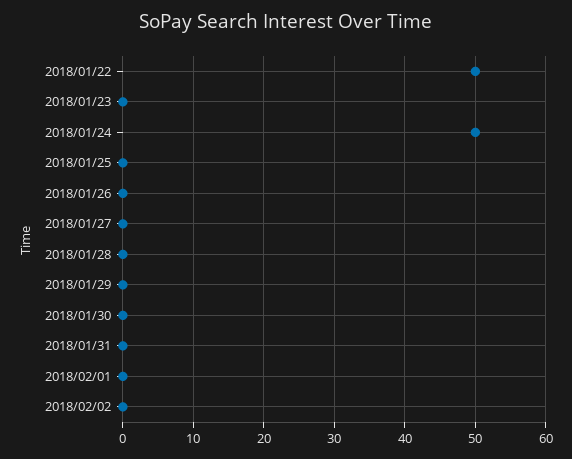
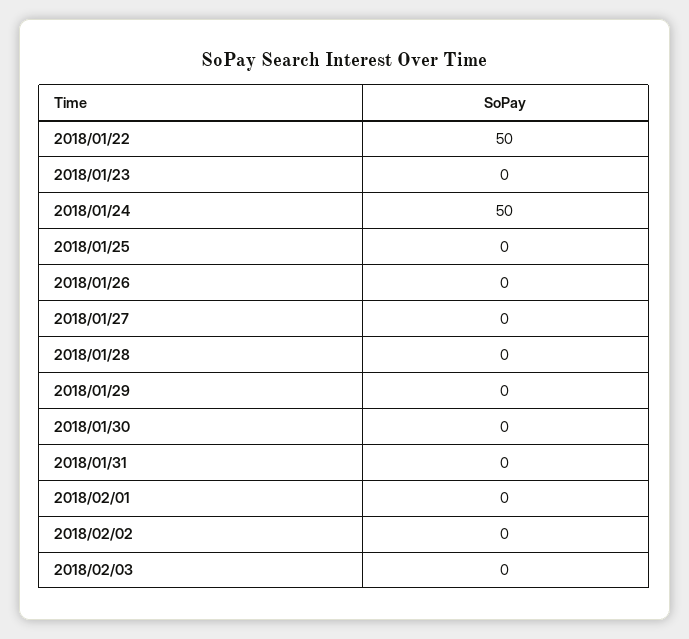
2018/02/03: none -> 0

